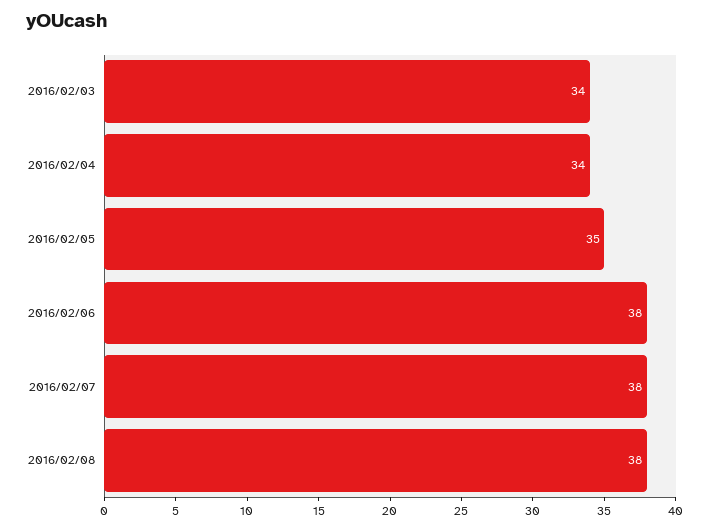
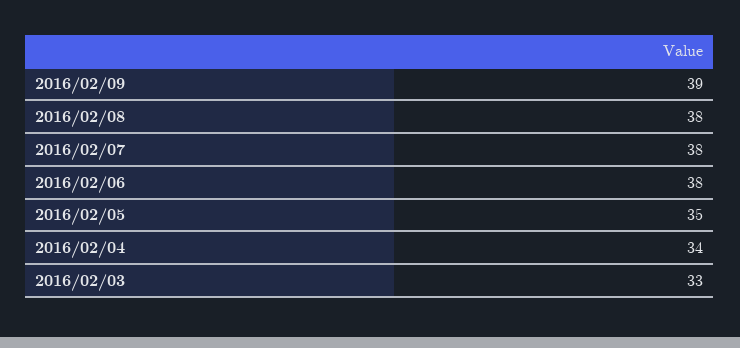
2016/02/03: 34 -> 33
2016/02/09: none -> 39

